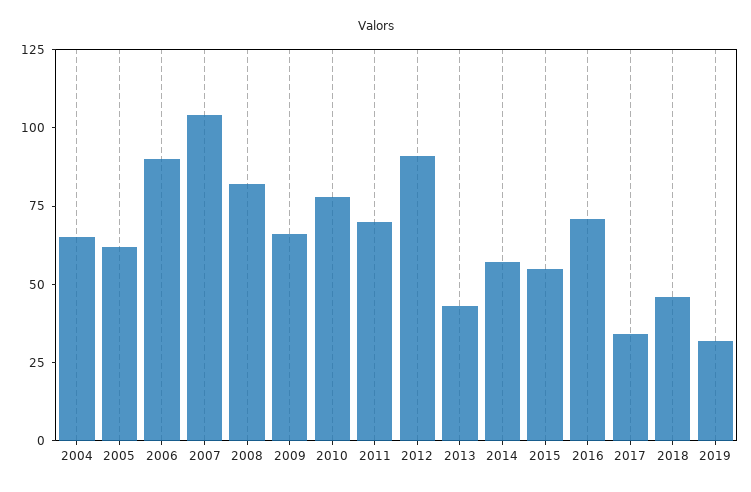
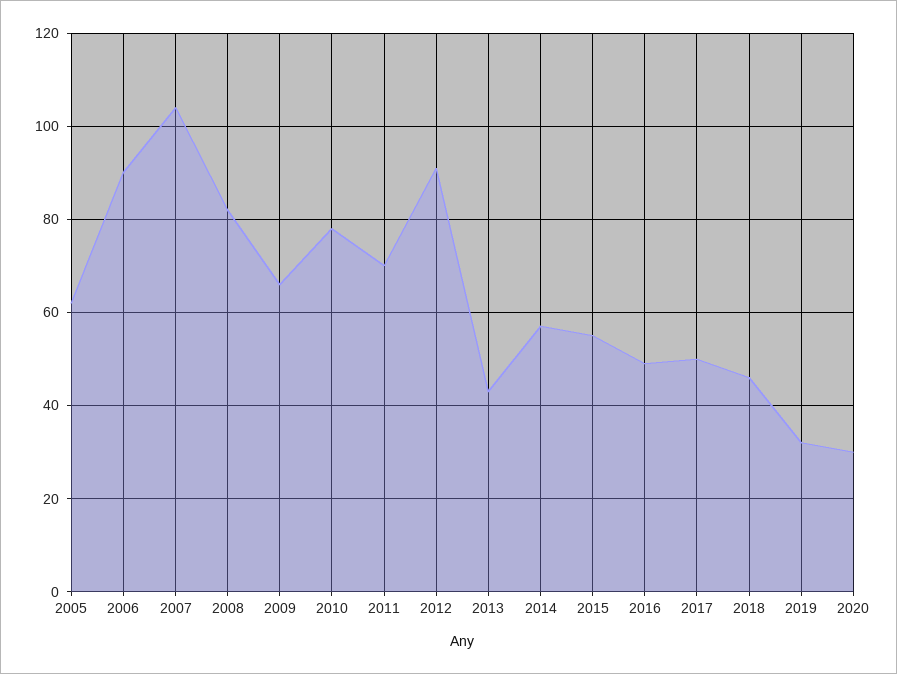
2004: 65 -> none
2016: 70 -> 50
2017: 35 -> 50
2020: none -> 30

